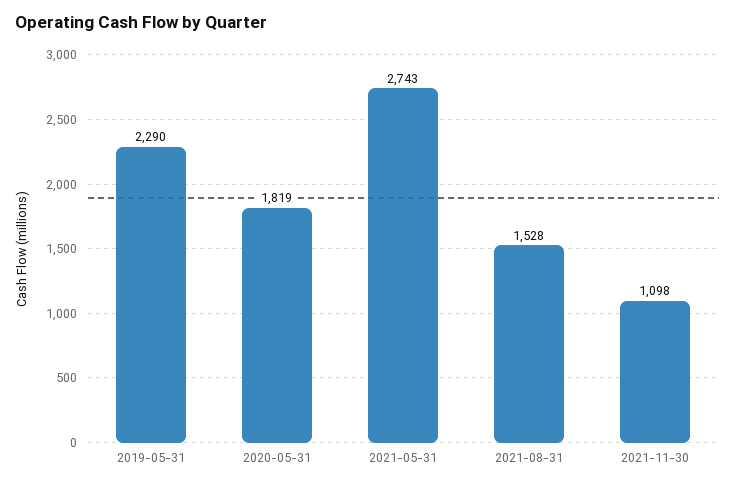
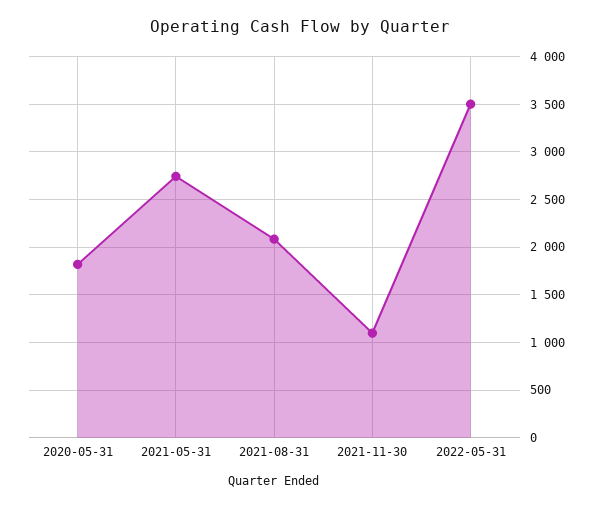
2019-05-31: 2290 -> none
2021-08-31: 1528 -> 2100
2022-05-31: none -> 3500

